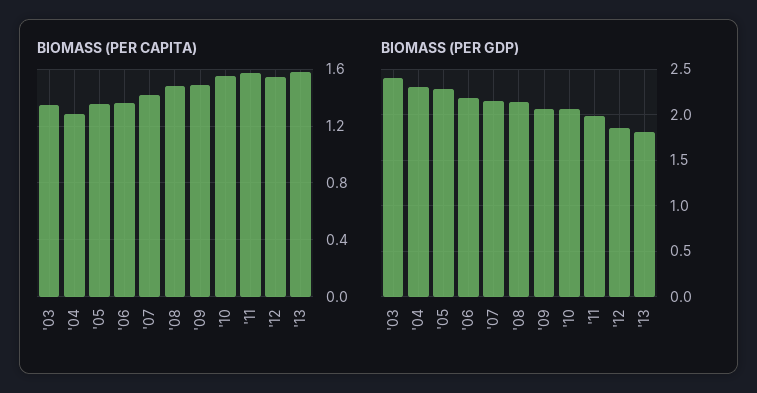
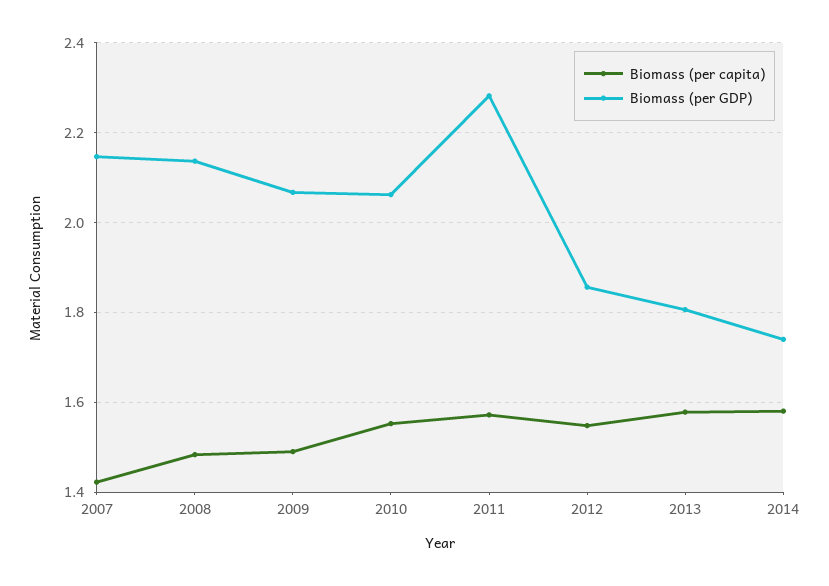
BIOMASS (PER CAPITA), '03: 1.35 -> none
BIOMASS (PER CAPITA), '04: 1.3 -> none
BIOMASS (PER CAPITA), '05: 1.35 -> none
BIOMASS (PER CAPITA), '06: 1.35 -> none
BIOMASS (PER GDP), '03: 2.4 -> none
BIOMASS (PER GDP), '04: 2.3 -> none
BIOMASS (PER GDP), '05: 2.3 -> none
BIOMASS (PER GDP), '06: 2.2 -> none
BIOMASS (PER GDP), '11: 2 -> 2.28
BIOMASS (PER CAPITA), 2014: none -> 1.58
BIOMASS (PER GDP), 2014: none -> 1.74

